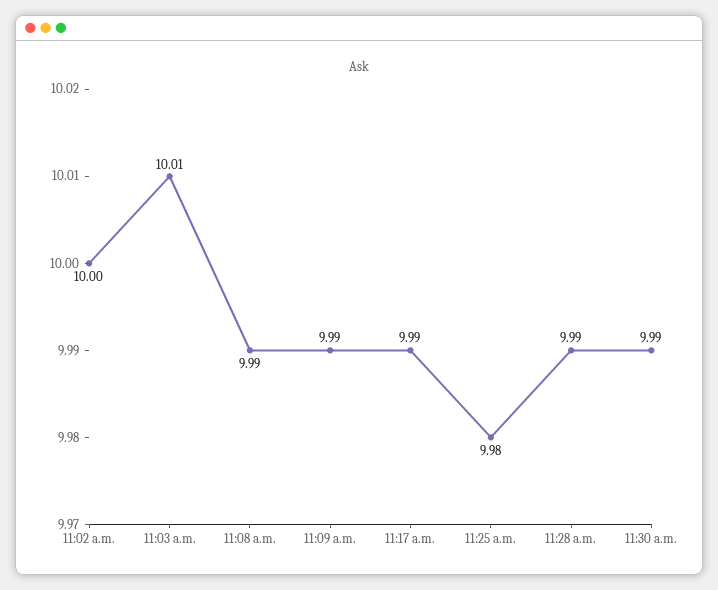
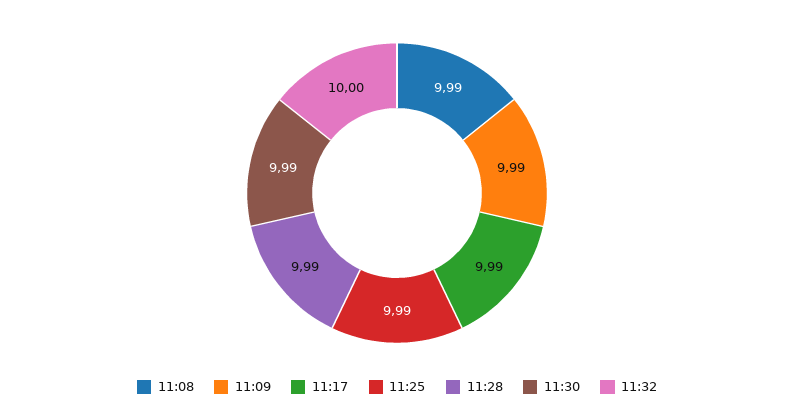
11:02 a.m.: 10 -> none
11:03 a.m.: 10.01 -> none
11:25 a.m.: 9.98 -> 9.99
11:32: none -> 10

